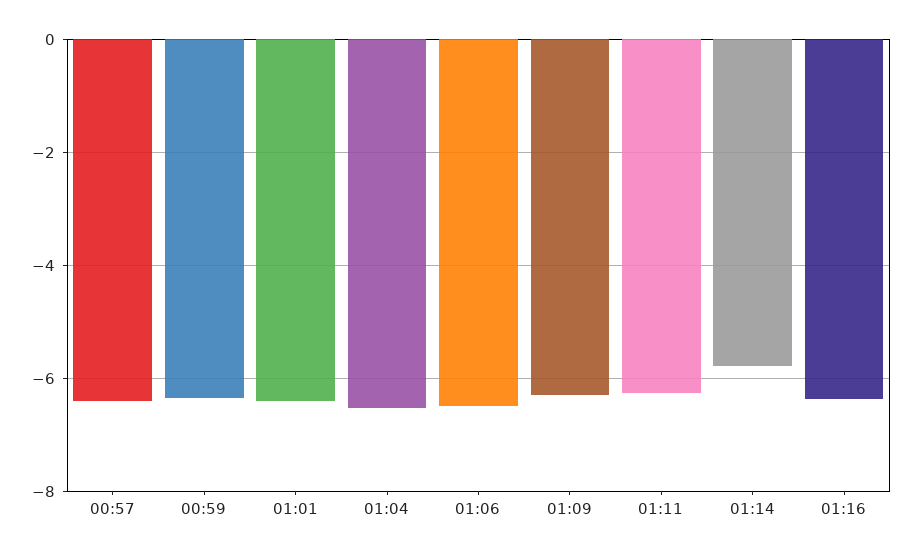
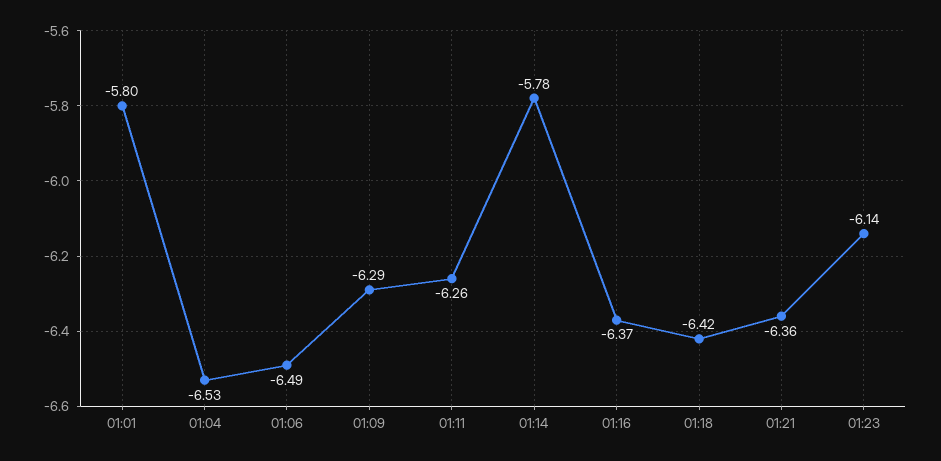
00:57: -6.4 -> none
00:59: -6.4 -> none
01:01: -6.4 -> -5.8
01:18: none -> -6.42
01:21: none -> -6.36
01:23: none -> -6.14

